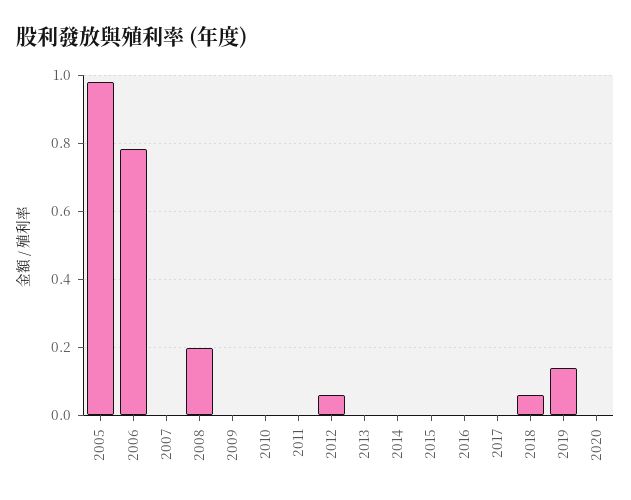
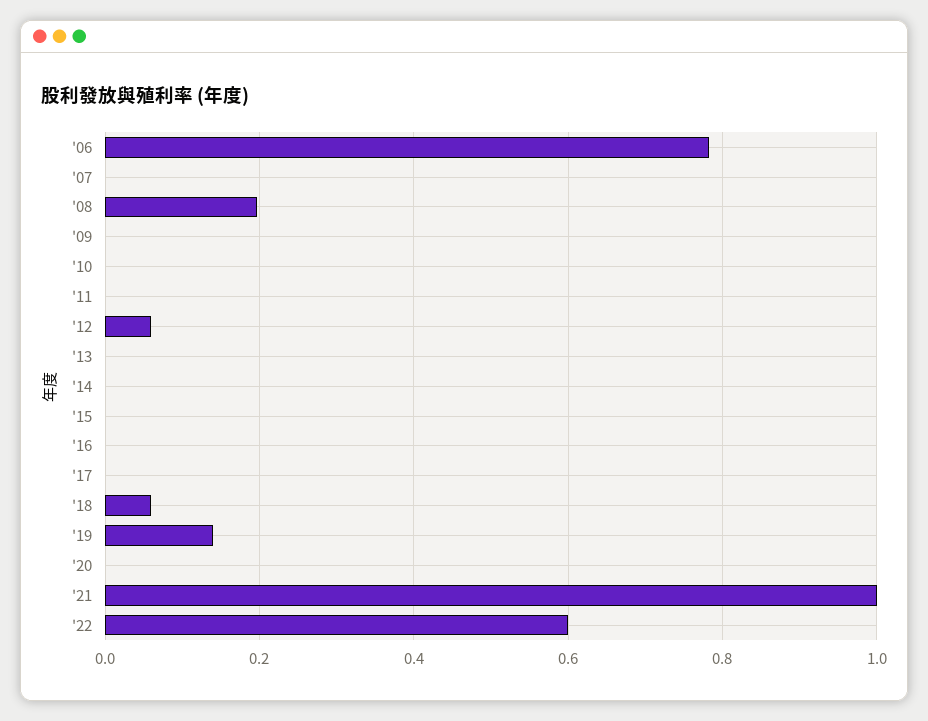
2005: 0.98 -> none
'21: none -> 1
'22: none -> 0.6

